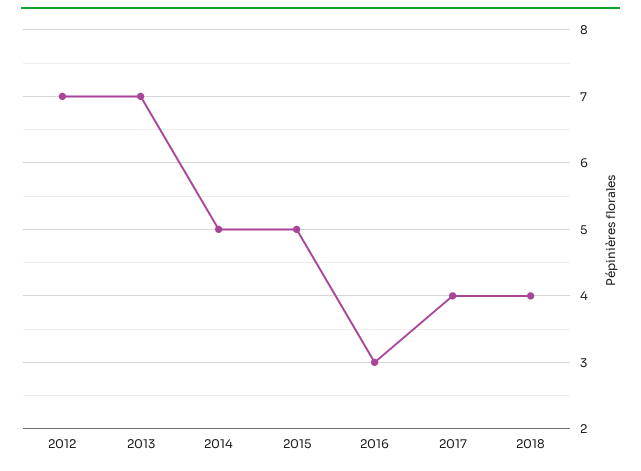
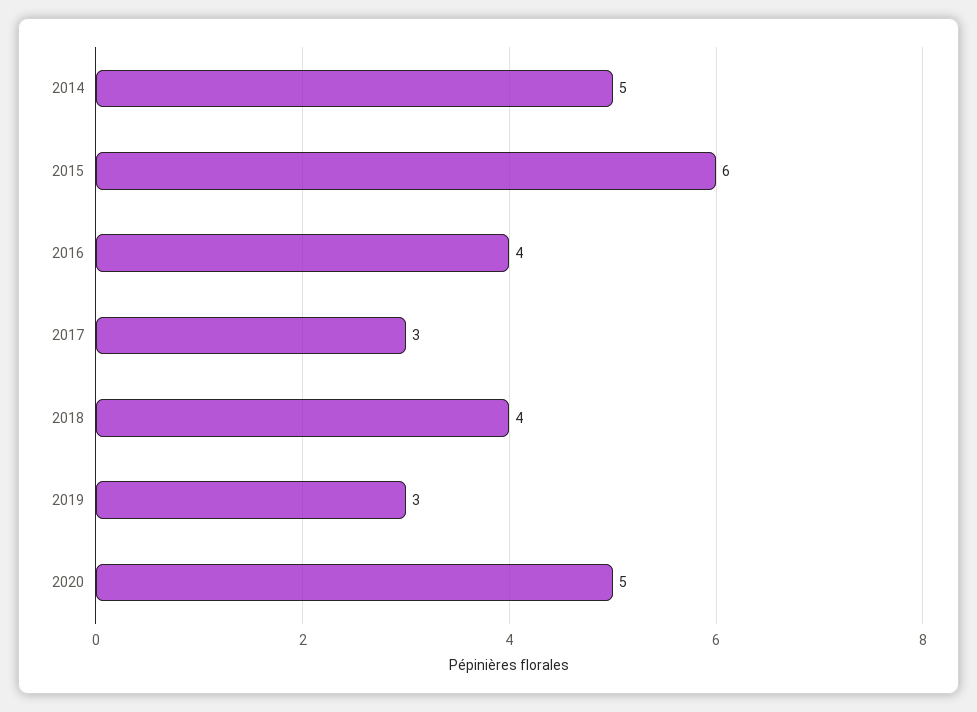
2012: 7 -> none
2013: 7 -> none
2015: 5 -> 6
2016: 3 -> 4
2017: 4 -> 3
2019: none -> 3
2020: none -> 5

